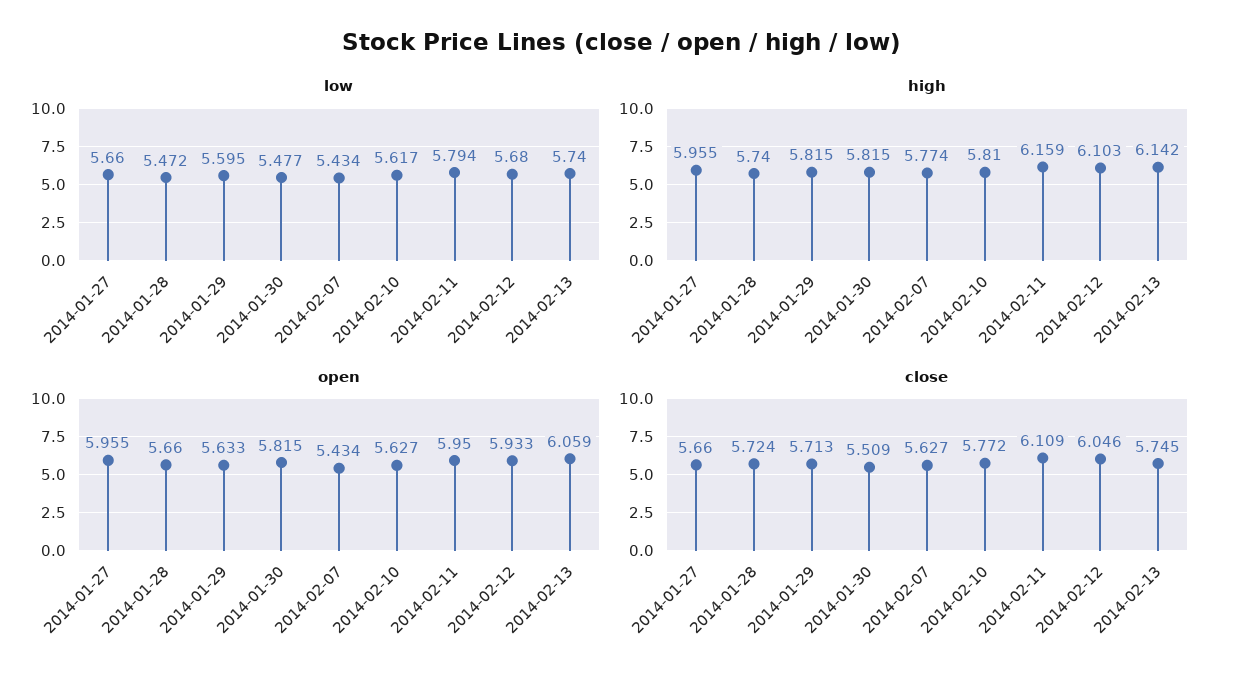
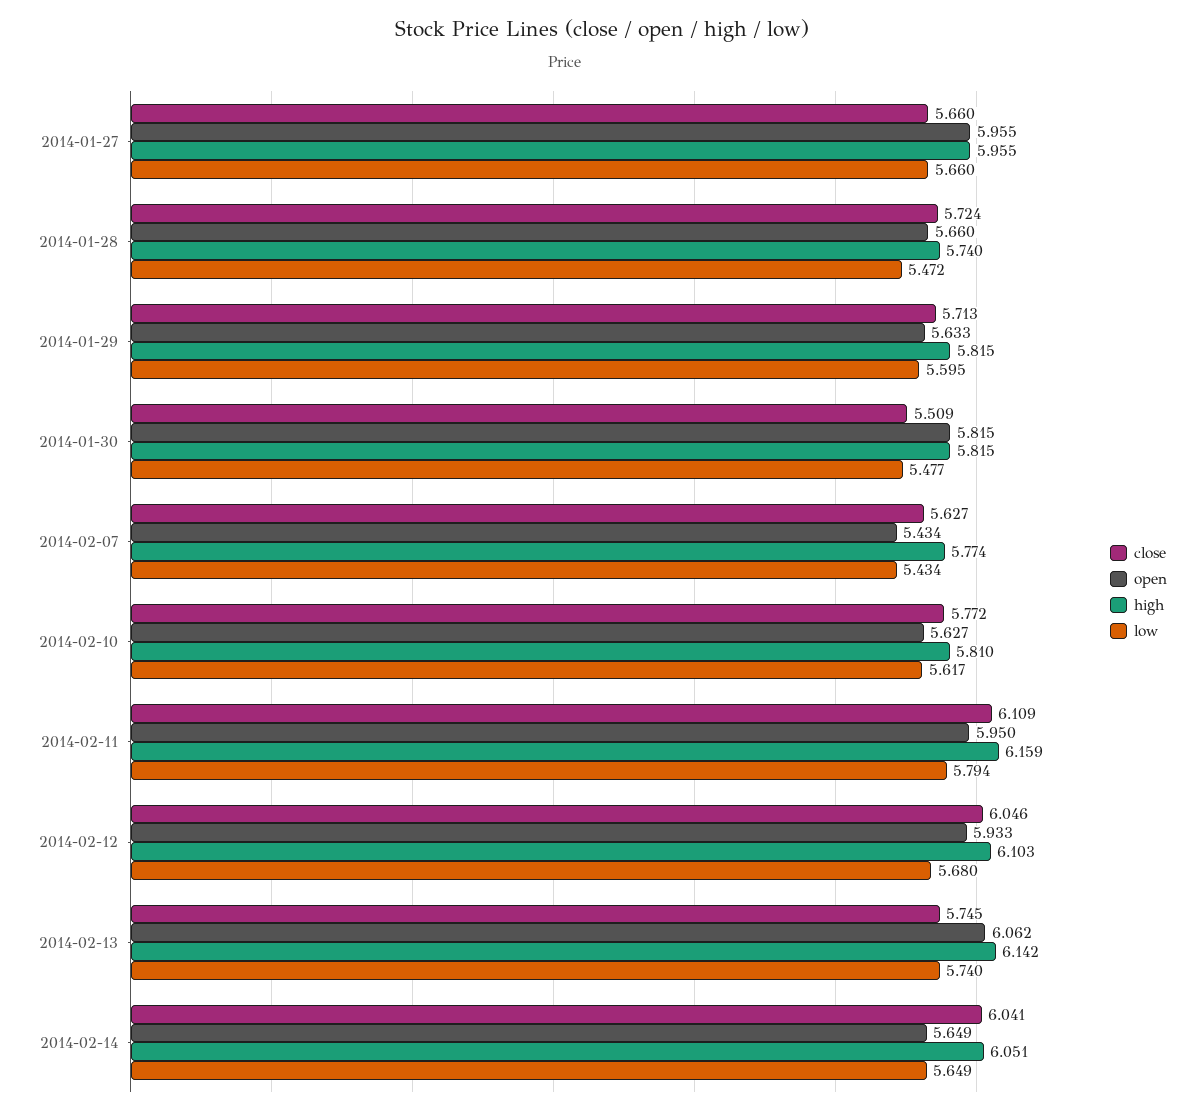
open, 2014-02-13: 6.059 -> 6.062
close, 2014-02-14: none -> 6.041
open, 2014-02-14: none -> 5.649
high, 2014-02-14: none -> 6.051
low, 2014-02-14: none -> 5.649

